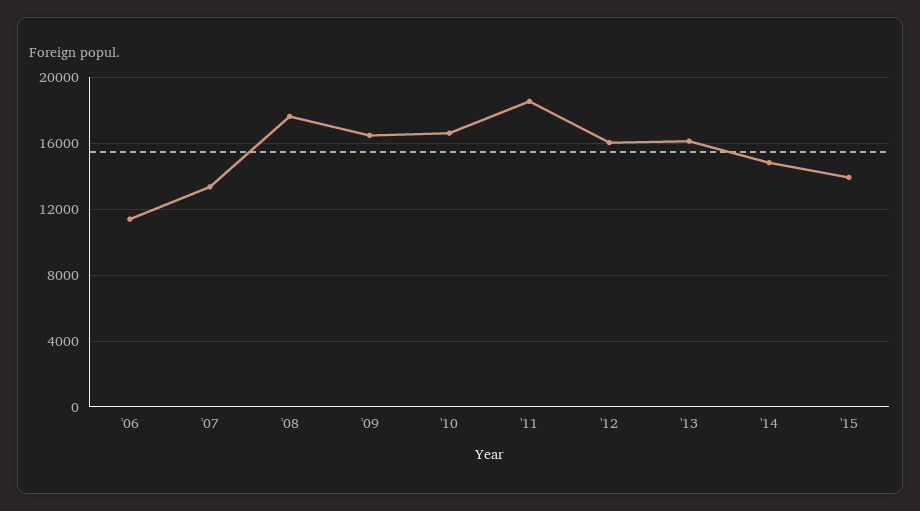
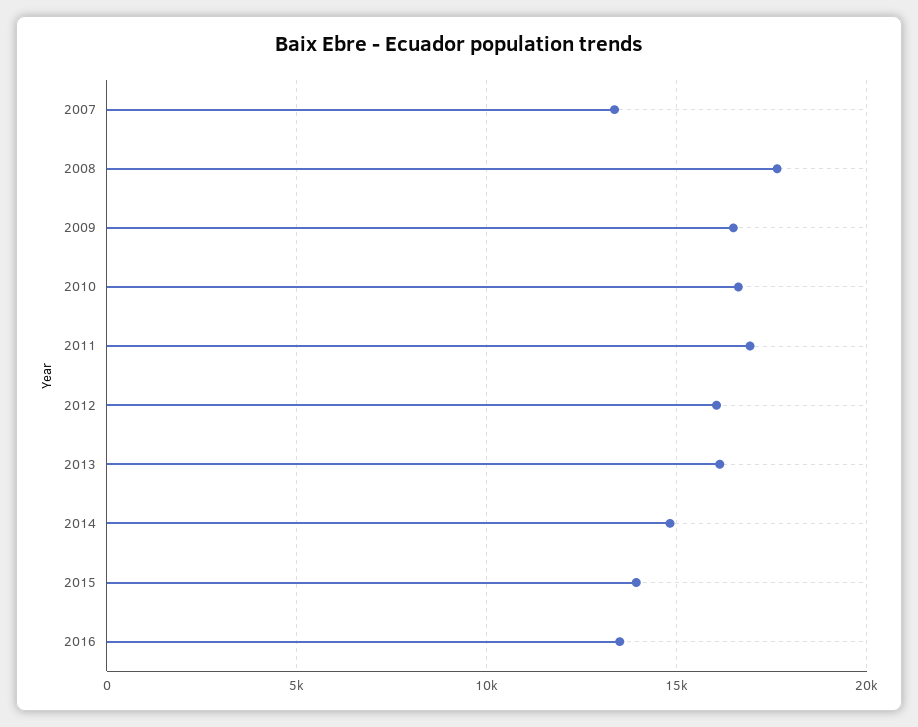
'06: 11500 -> none
'11: 18500 -> 17000
2016: none -> 13500

